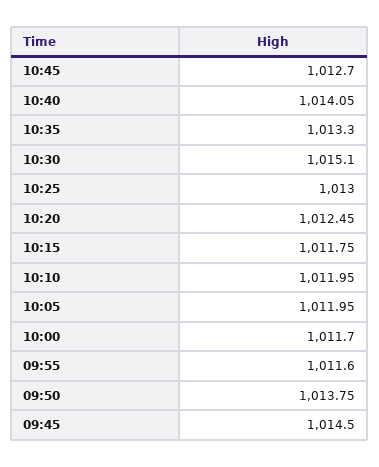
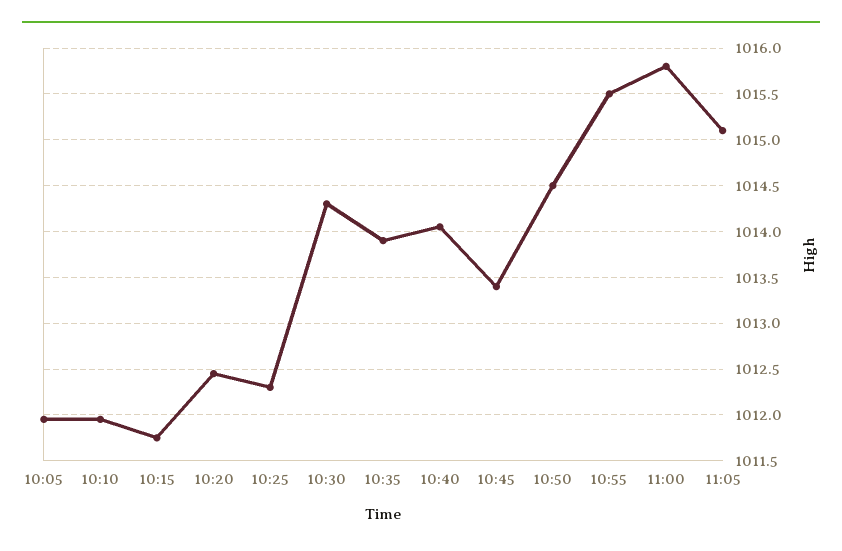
10:45: 1012.7 -> 1013.4
10:35: 1013.3 -> 1013.9
10:30: 1015.1 -> 1014.3
10:25: 1013 -> 1012.3
10:00: 1011.7 -> none
09:55: 1011.6 -> none
09:50: 1013.75 -> none
09:45: 1014.5 -> none
10:50: none -> 1014.5
10:55: none -> 1015.5
11:00: none -> 1015.8
11:05: none -> 1015.1

